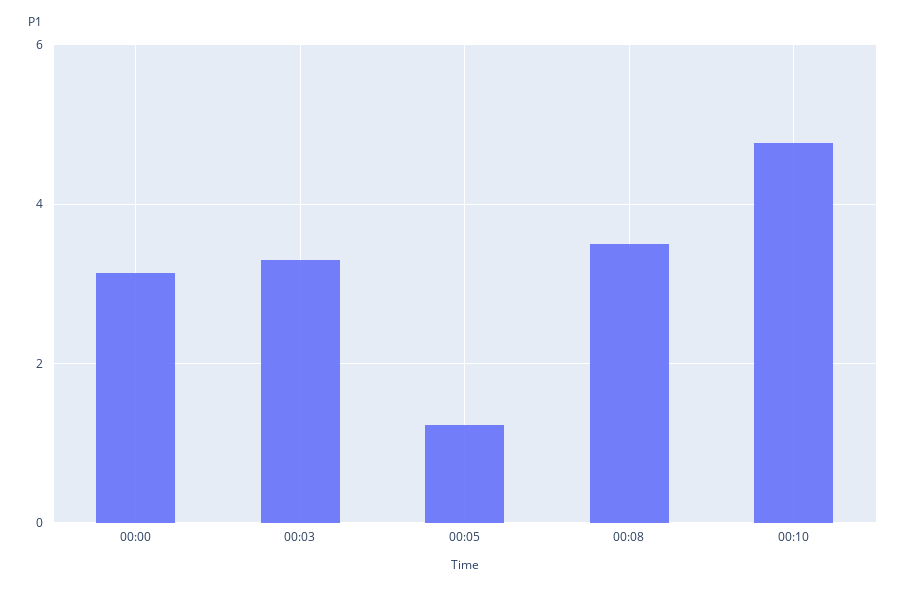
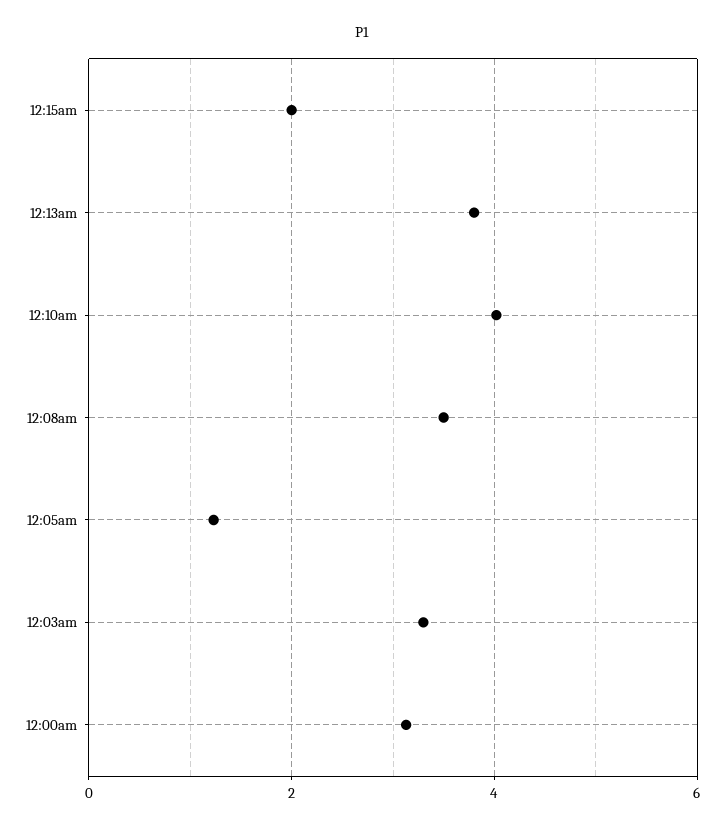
00:10: 4.8 -> 4
12:15am: none -> 2
12:13am: none -> 3.8

